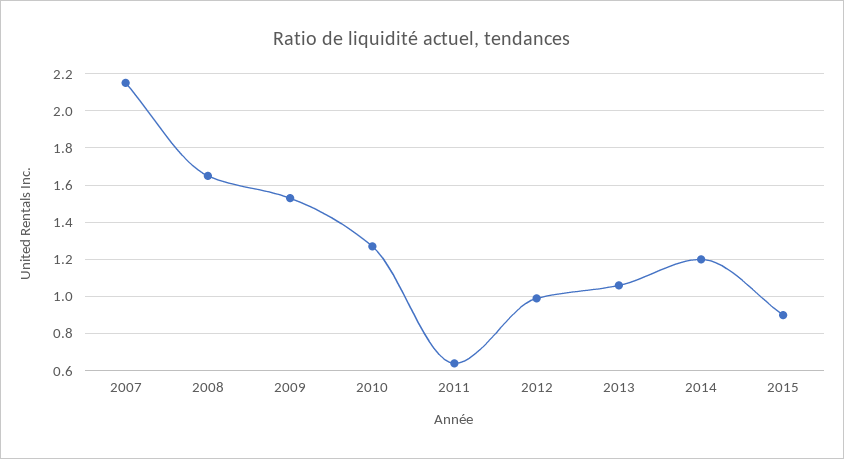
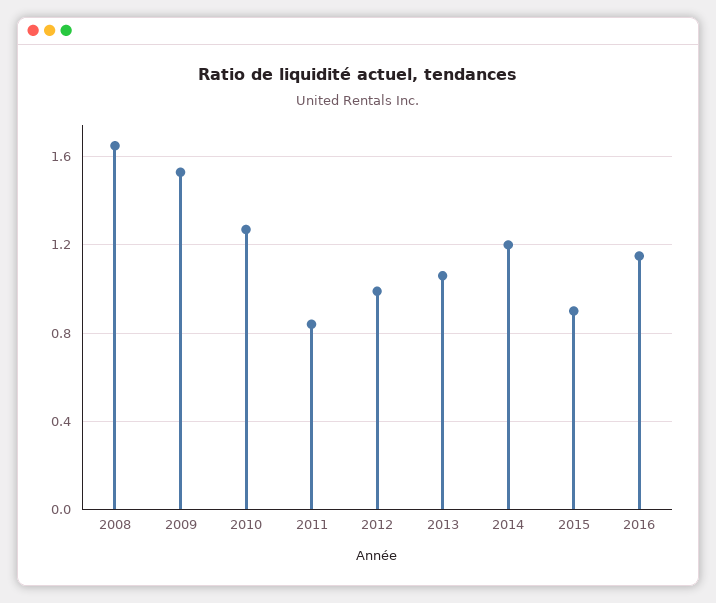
2007: 2.15 -> none
2011: 0.65 -> 0.85
2016: none -> 1.15

